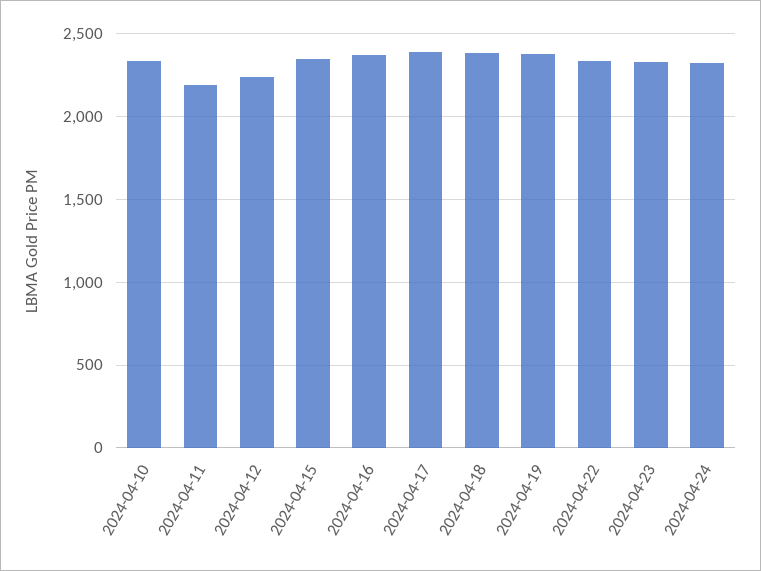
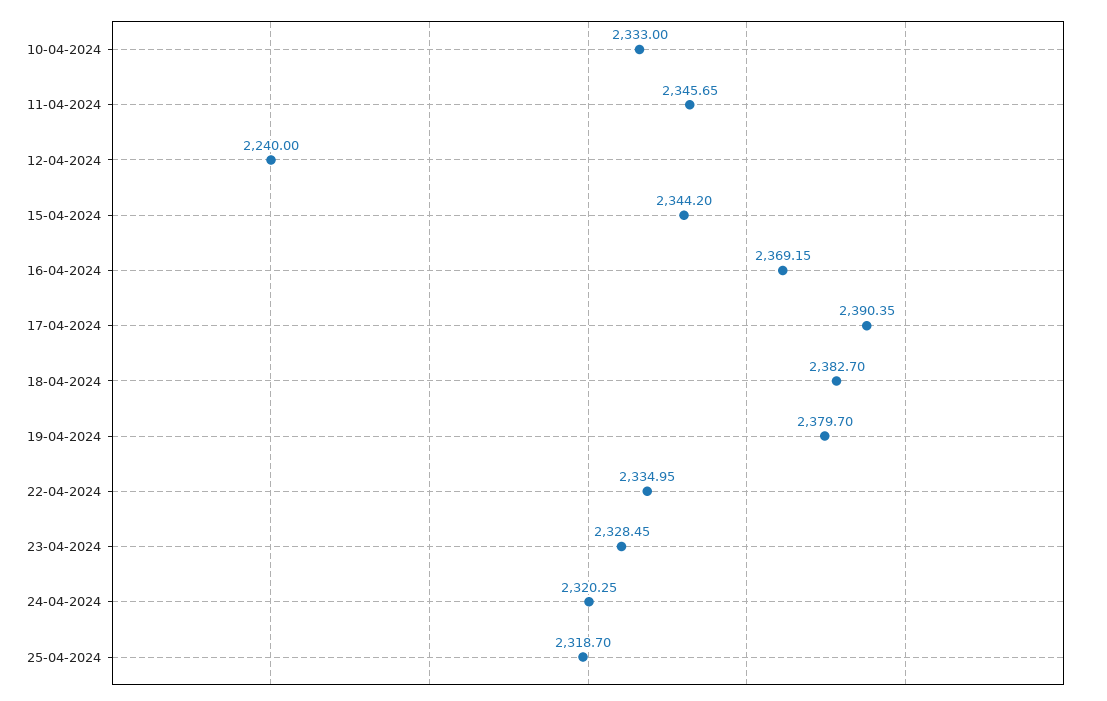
2024-04-11: 2200 -> 2345.65
25-04-2024: none -> 2318.7

